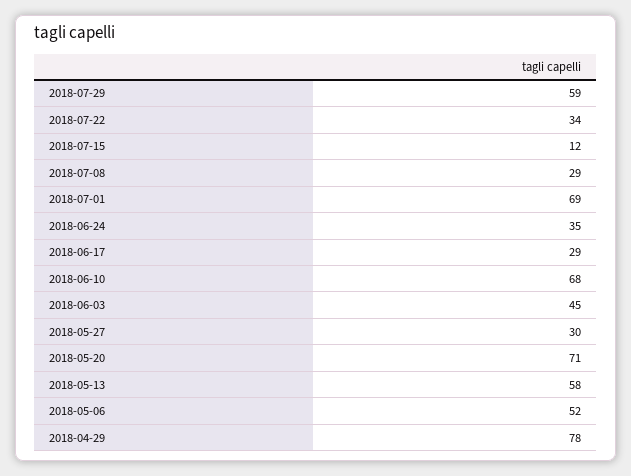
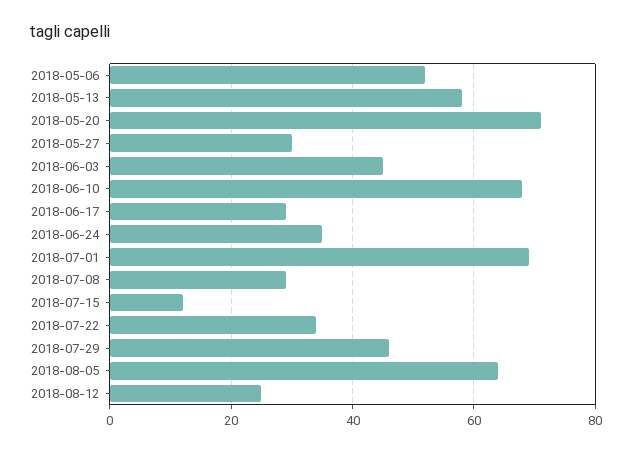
2018-07-29: 59 -> 45
2018-04-29: 78 -> none
2018-08-05: none -> 65
2018-08-12: none -> 25

